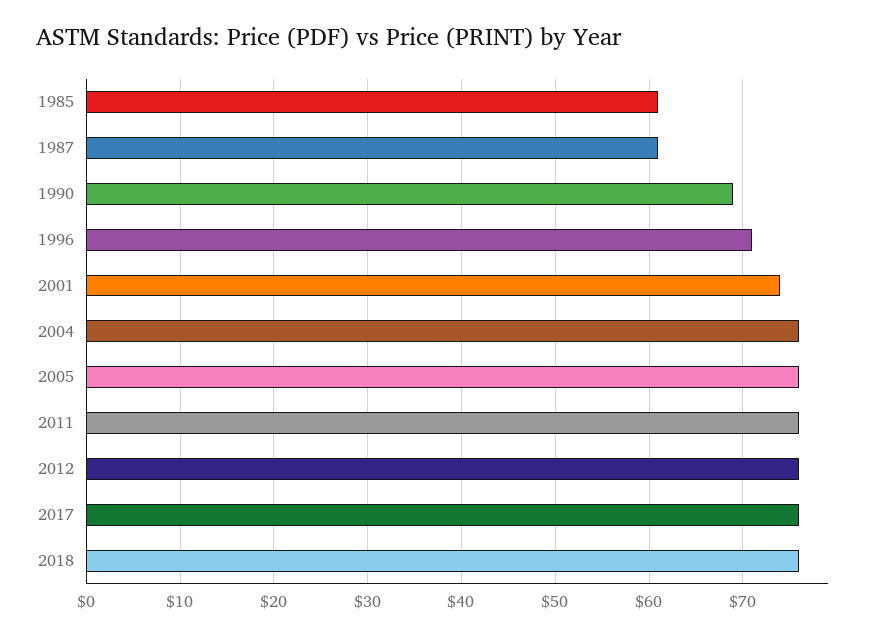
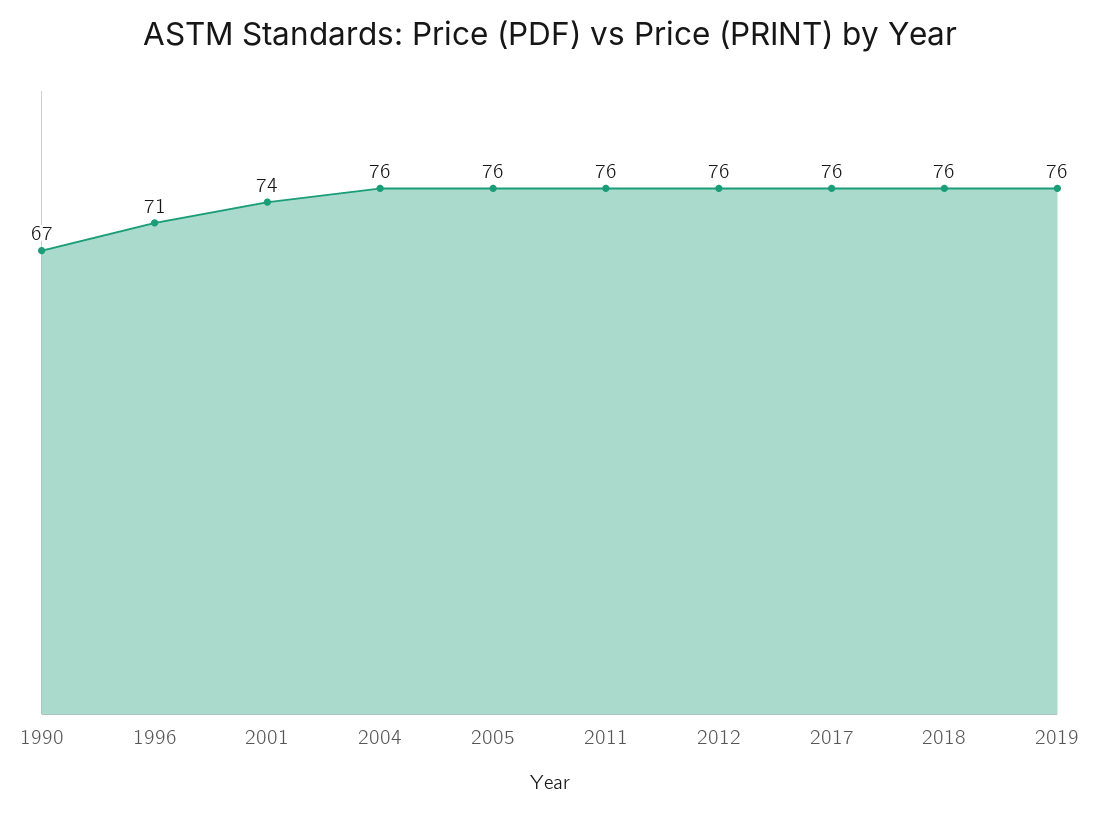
1985: 61 -> none
1987: 61 -> none
1990: 69 -> 67
2019: none -> 76

